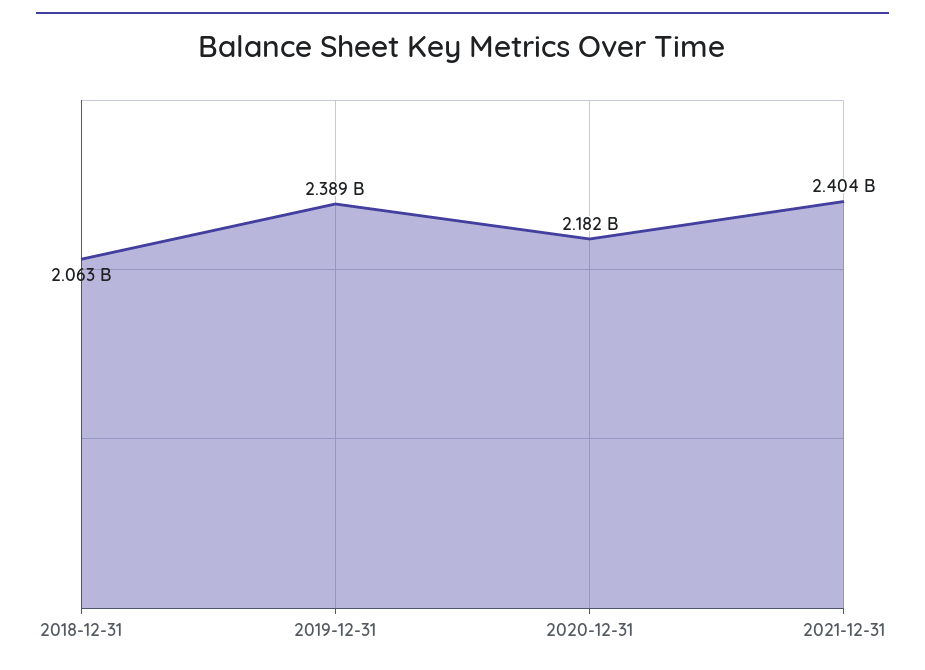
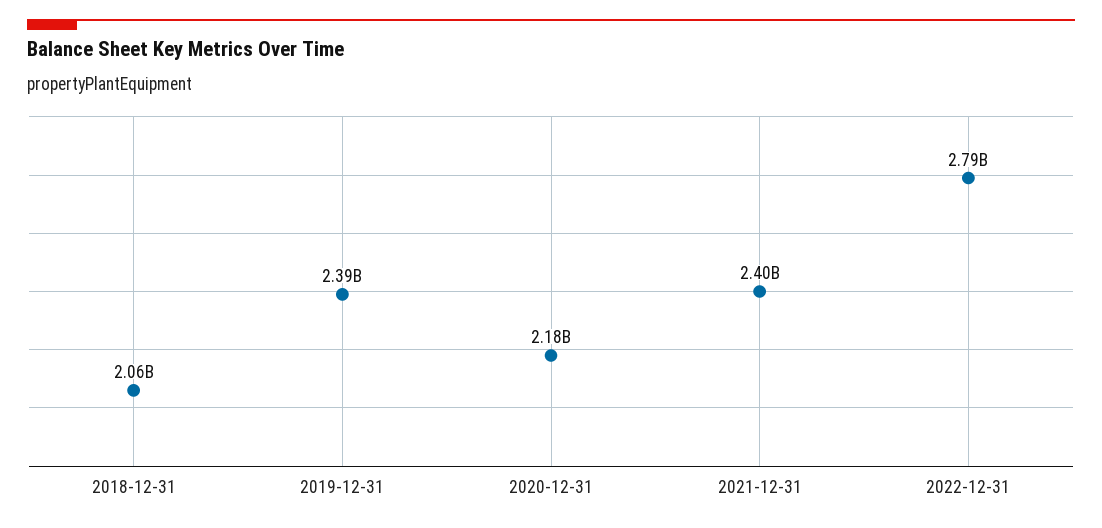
2022-12-31: none -> 2790000000

